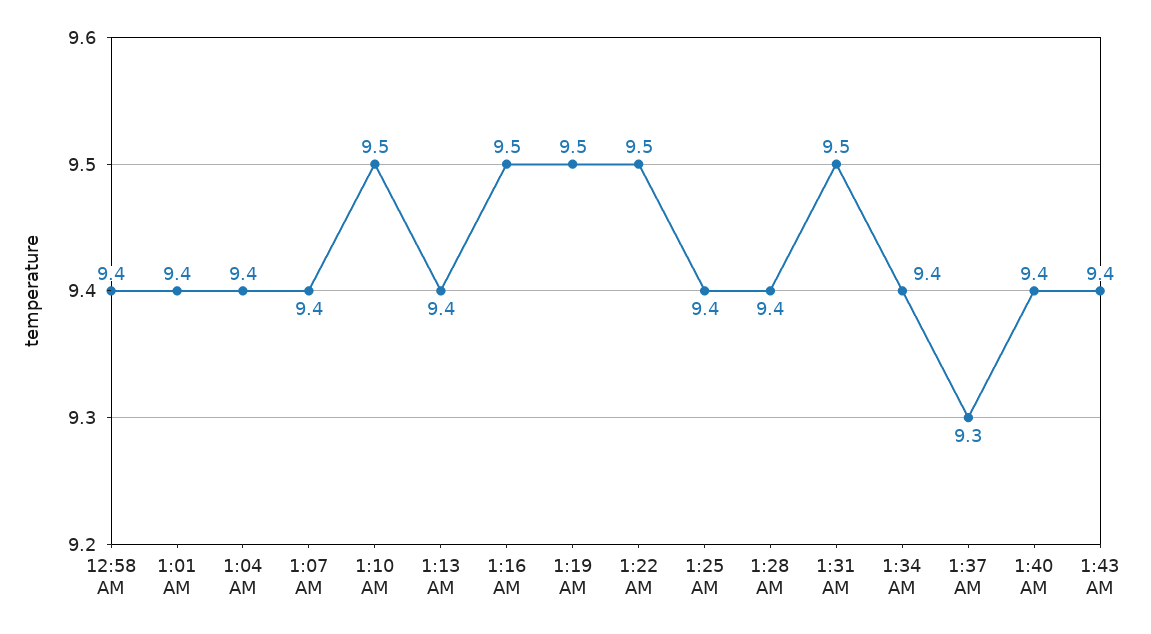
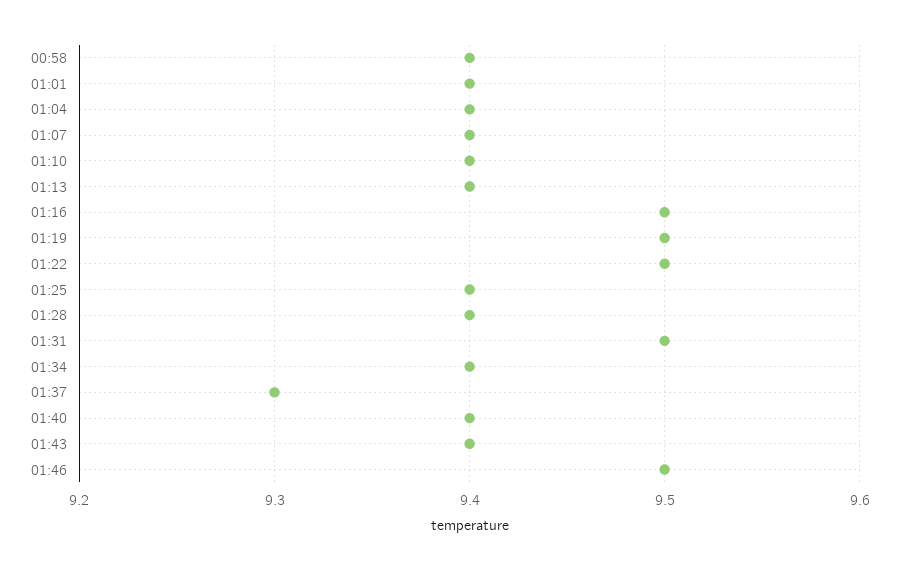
1:10 AM: 9.5 -> 9.4
01:46: none -> 9.5

